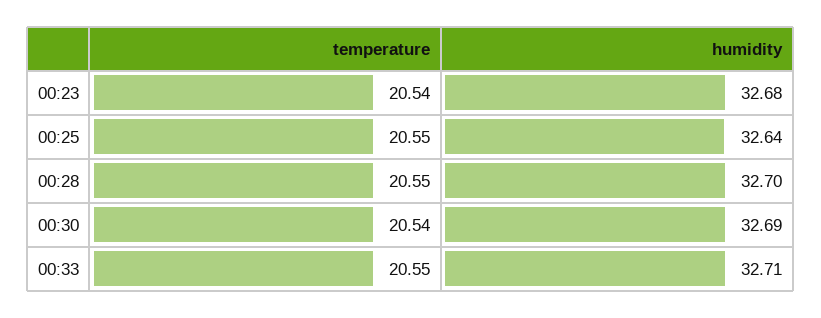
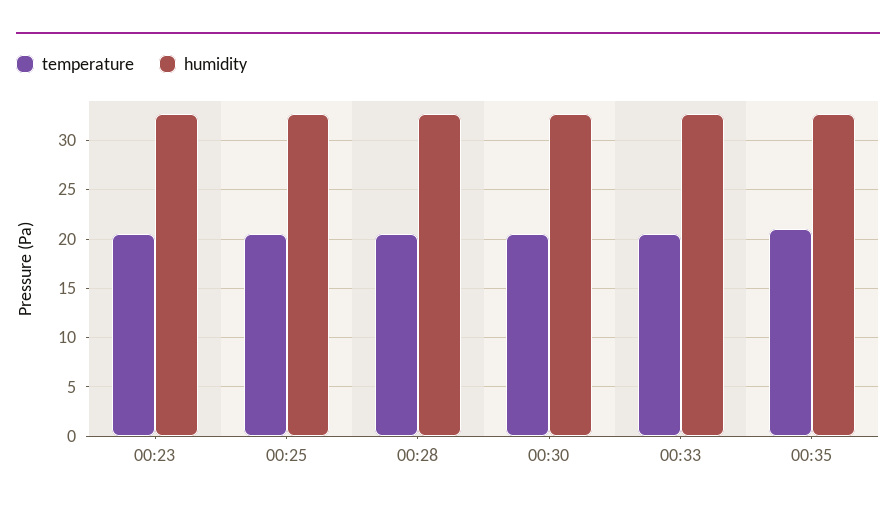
temperature, 00:35: none -> 21
humidity, 00:35: none -> 33

